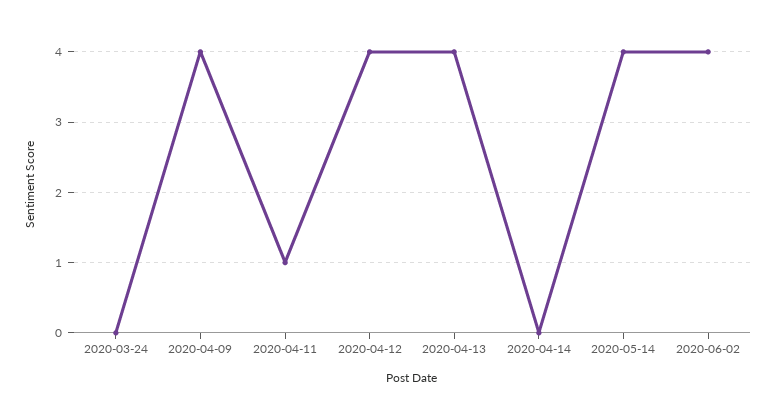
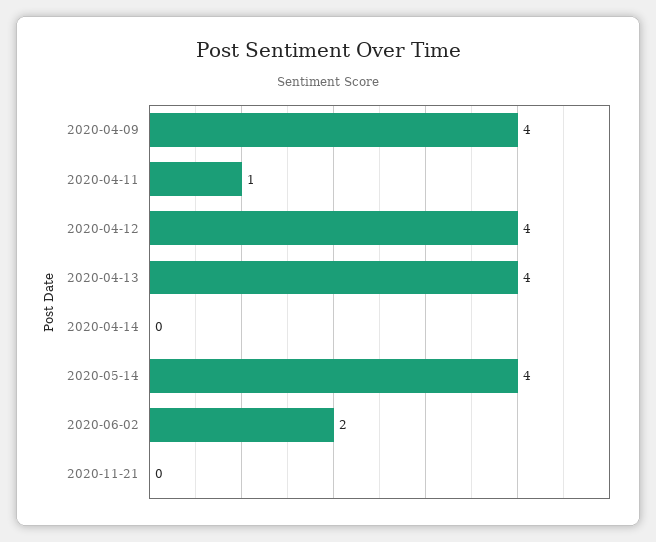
2020-03-24: 0 -> none
2020-06-02: 4 -> 2
2020-11-21: none -> 0

